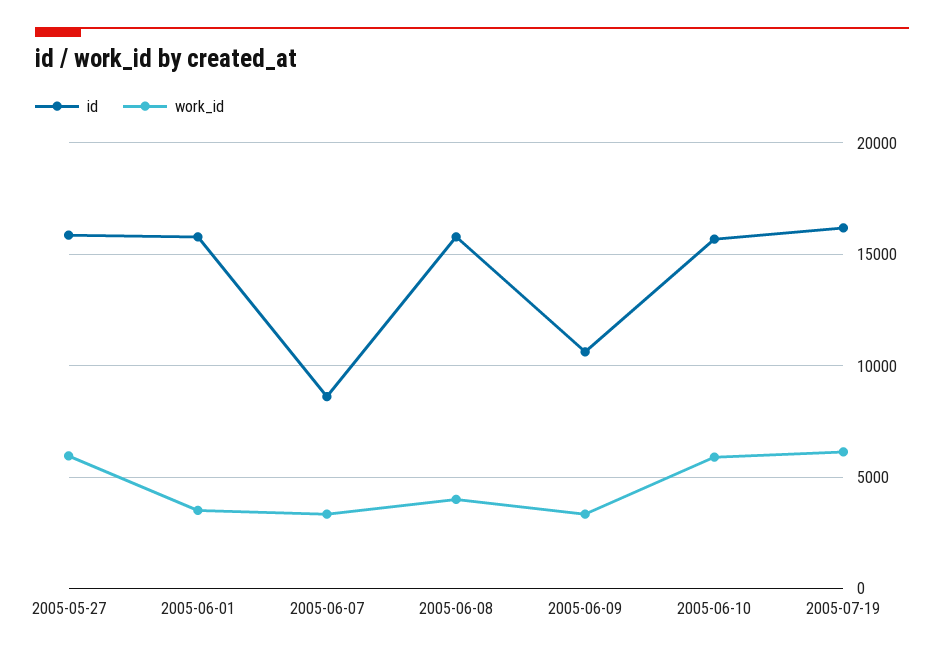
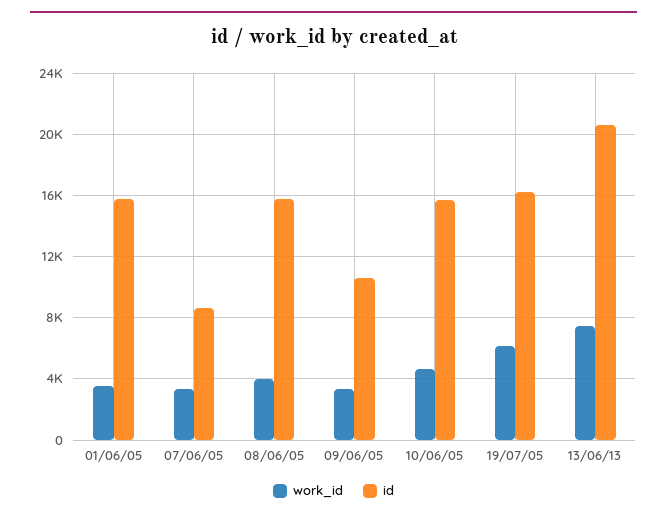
id, 2005-05-27: 16000 -> none
work_id, 2005-05-27: 6000 -> none
work_id, 2005-06-10: 6000 -> 4500
work_id, 13/06/13: none -> 7500
id, 13/06/13: none -> 20500

